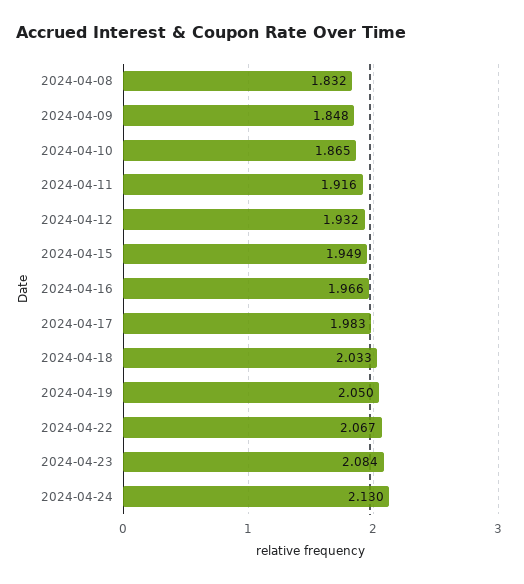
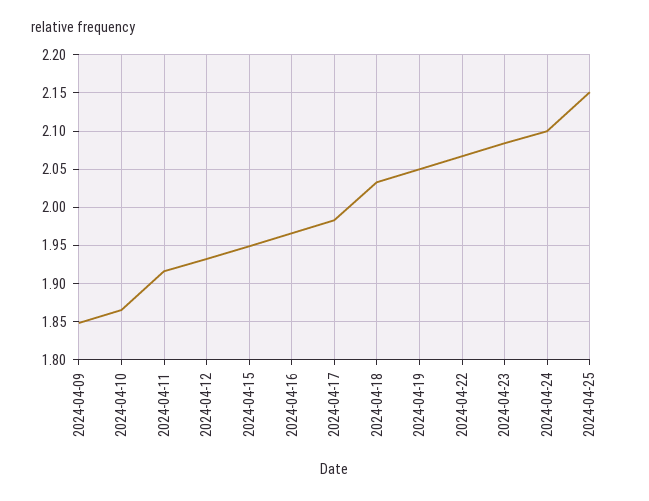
2024-04-08: 1.832 -> none
2024-04-24: 2.13 -> 2.1
2024-04-25: none -> 2.15

